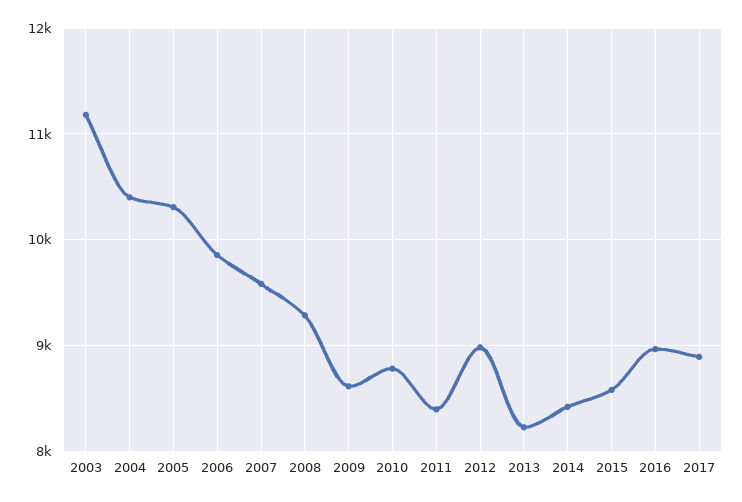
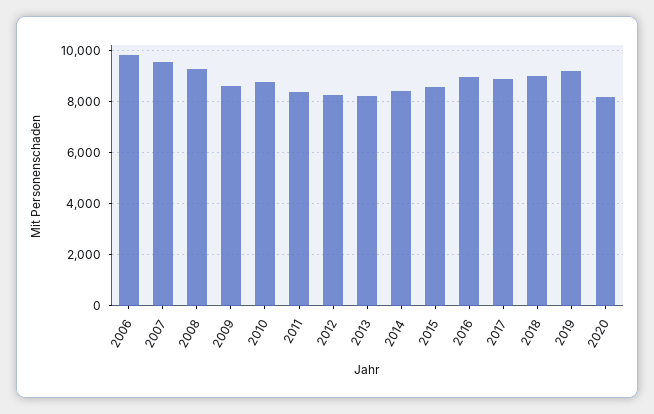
2003: 11200 -> none
2004: 10400 -> none
2005: 10300 -> none
2012: 9000 -> 8250
2018: none -> 9000
2019: none -> 9250
2020: none -> 8250

